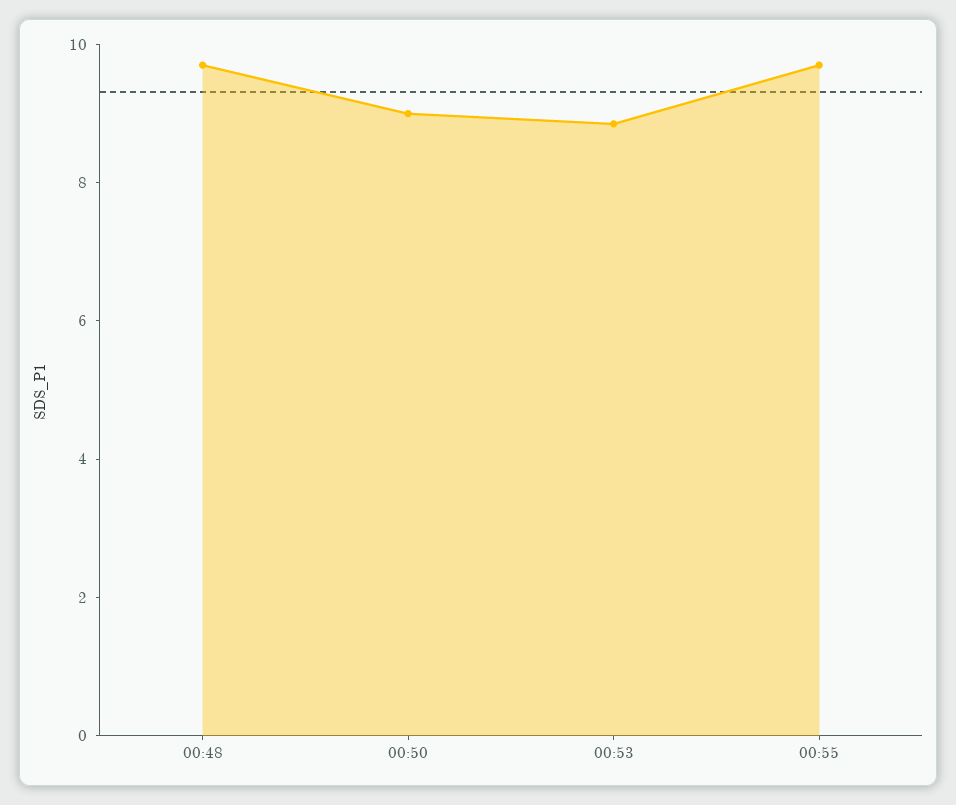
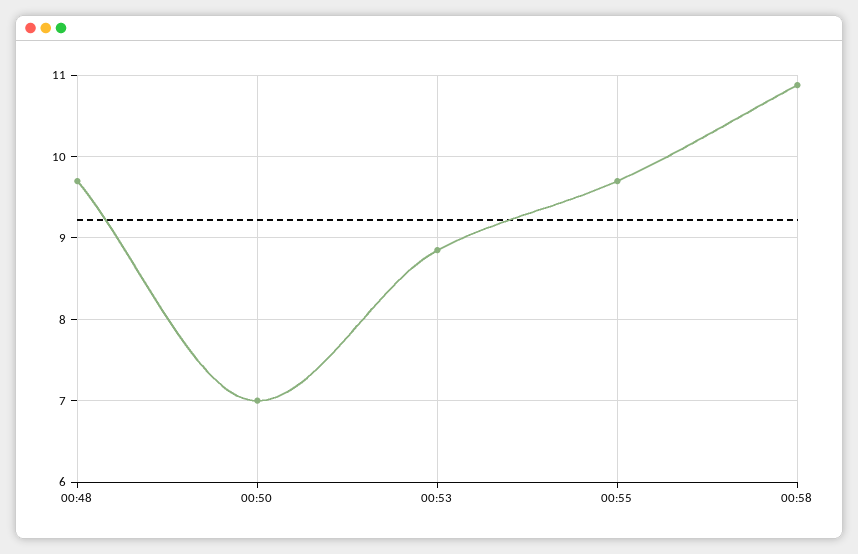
00:50: 9 -> 7
00:58: none -> 10.9

